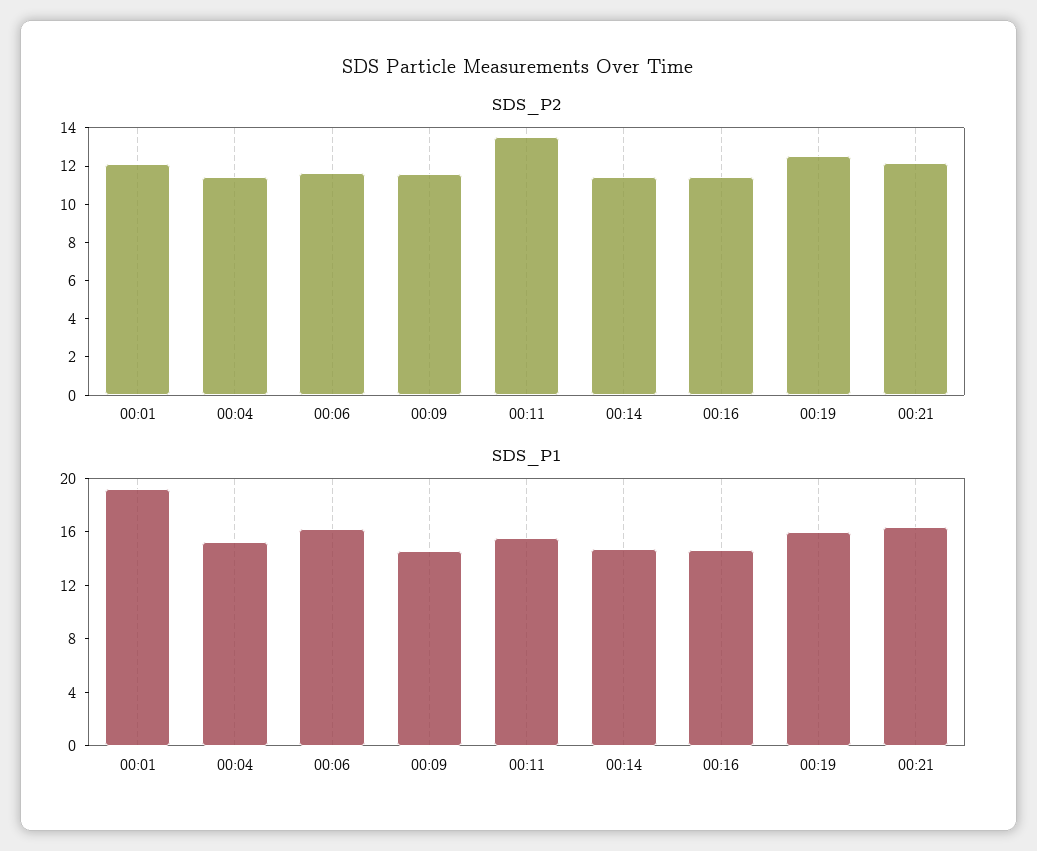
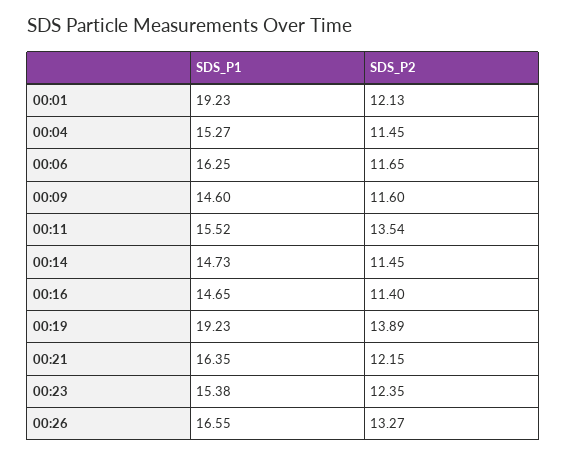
SDS_P2, 00:19: 12.5 -> 13.89
SDS_P1, 00:19: 16 -> 19.23
SDS_P1, 00:23: none -> 15.38
SDS_P2, 00:23: none -> 12.35
SDS_P1, 00:26: none -> 16.55
SDS_P2, 00:26: none -> 13.27

